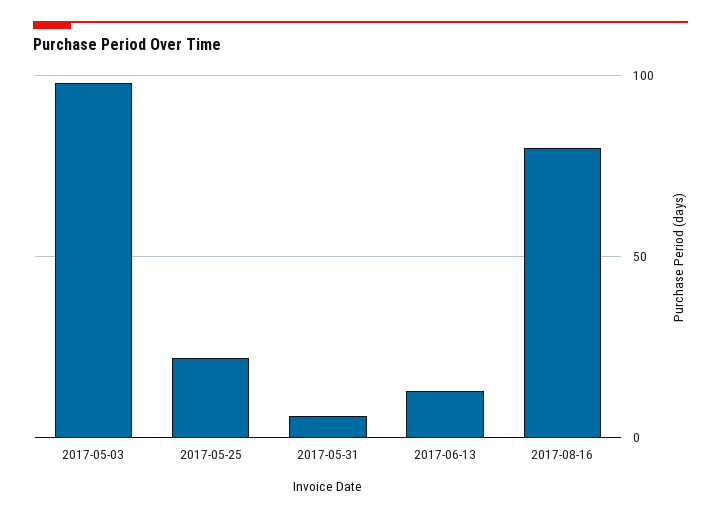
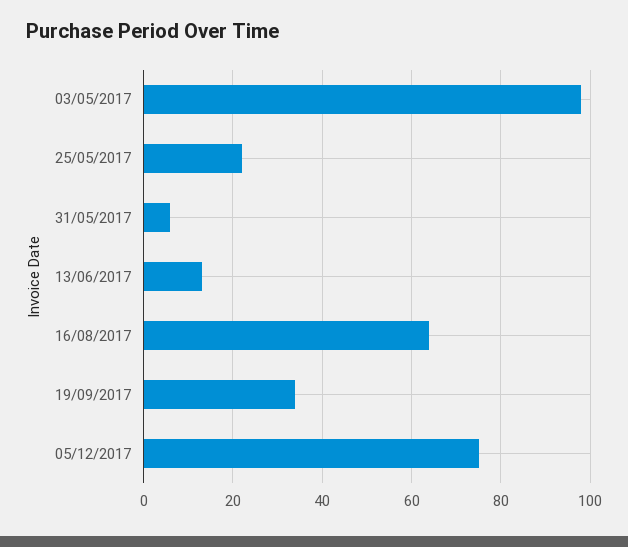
2017-08-16: 80 -> 65
19/09/2017: none -> 35
05/12/2017: none -> 75

